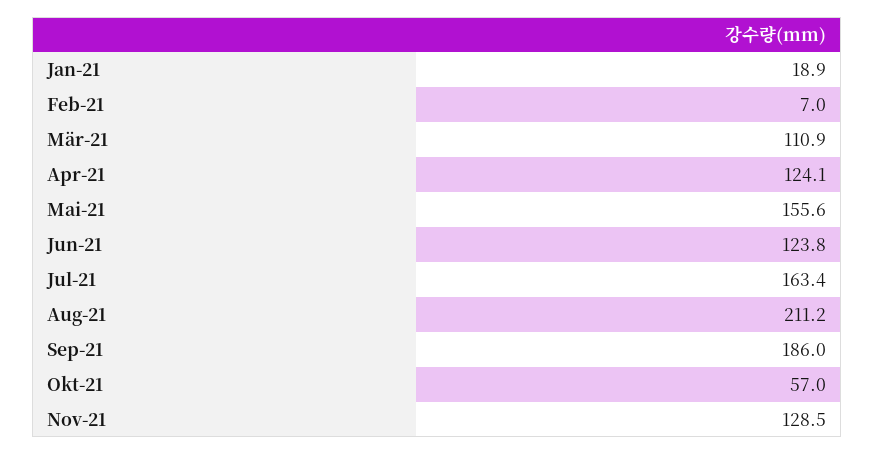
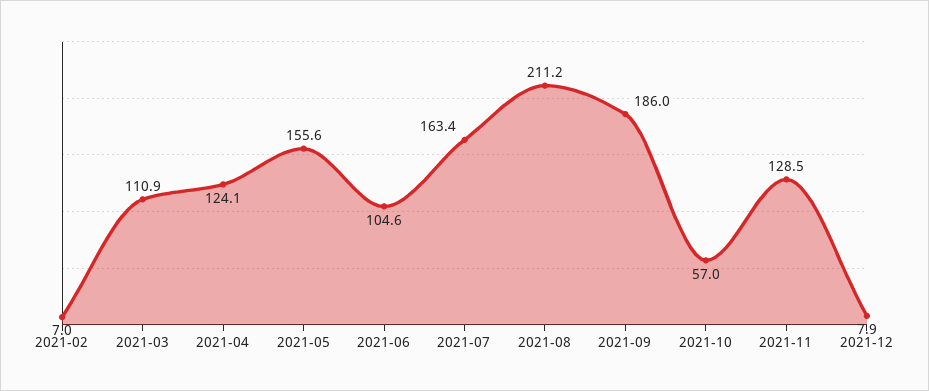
Jan-21: 18.9 -> none
Jun-21: 123.8 -> 104.6
2021-12: none -> 7.9

